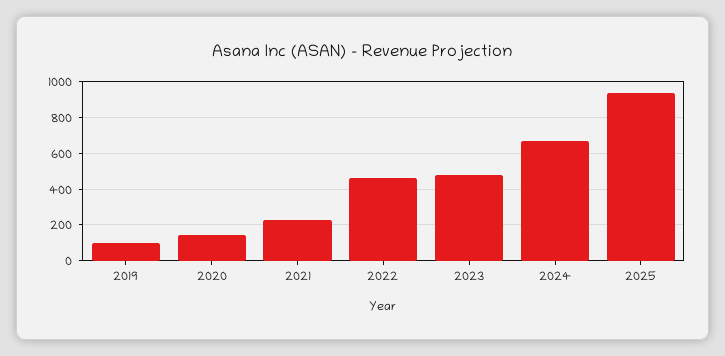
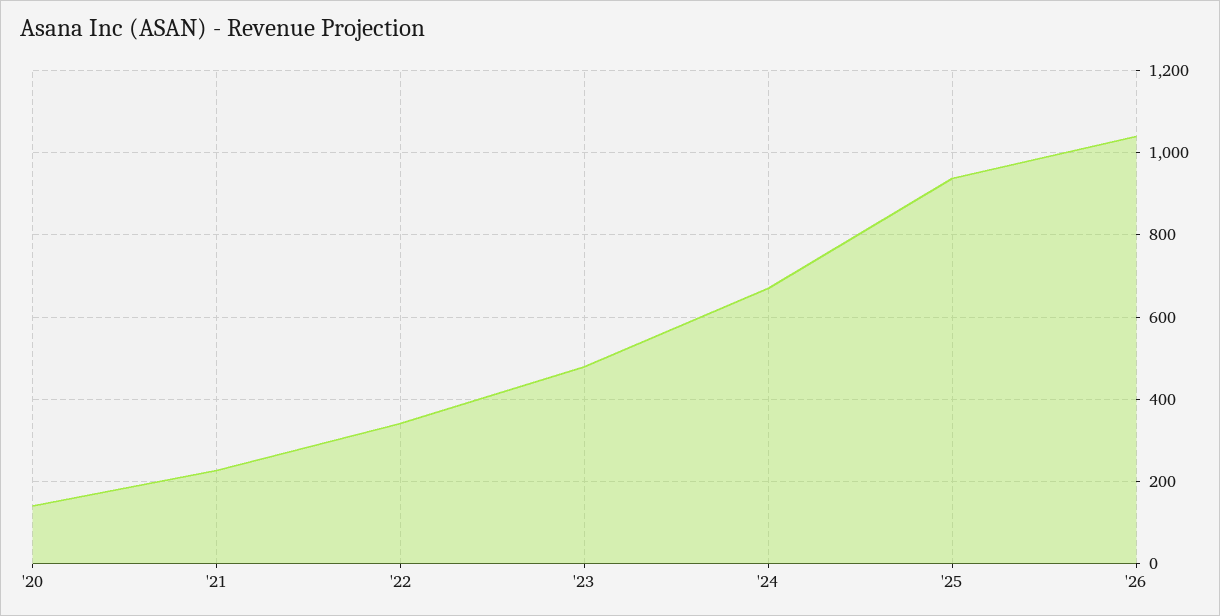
2019: 100 -> none
2022: 450 -> 340
'26: none -> 1040

